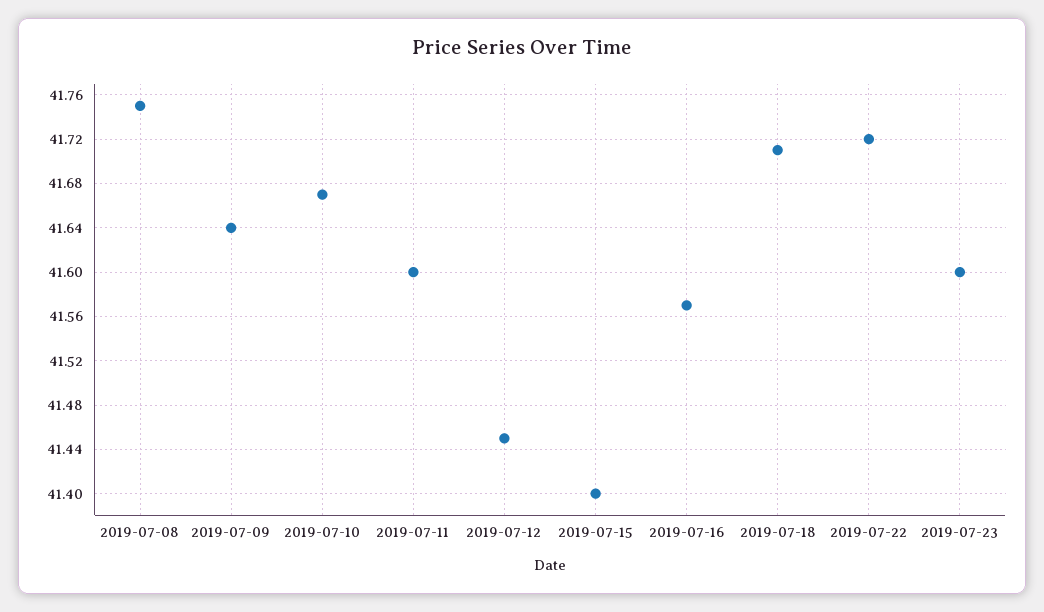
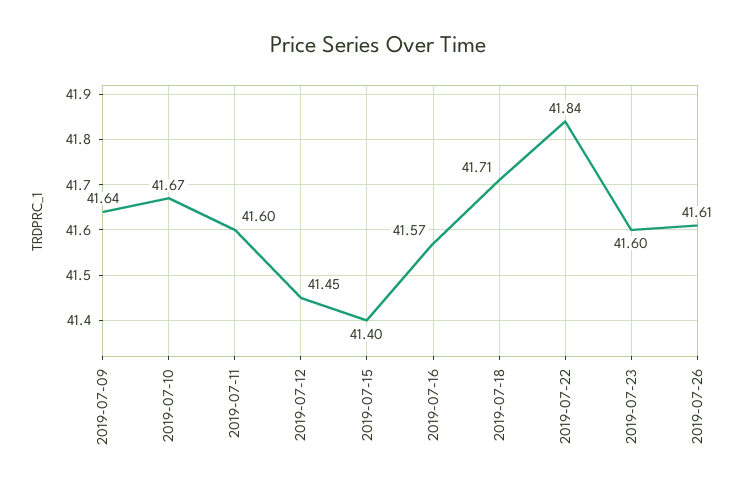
2019-07-08: 41.75 -> none
2019-07-22: 41.72 -> 41.84
2019-07-26: none -> 41.61

